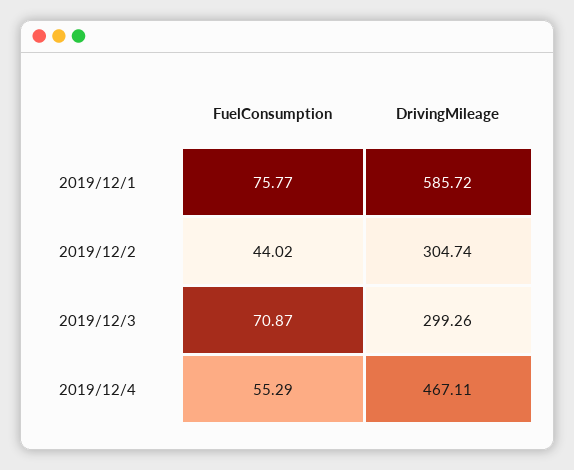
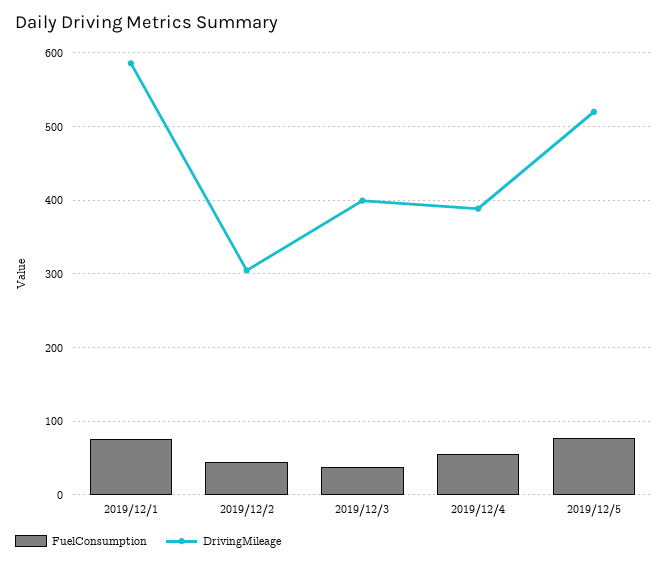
FuelConsumption, 2019/12/3: 70.87 -> 40
DrivingMileage, 2019/12/3: 299.26 -> 400
DrivingMileage, 2019/12/4: 467.11 -> 390
FuelConsumption, 2019/12/5: none -> 80
DrivingMileage, 2019/12/5: none -> 520

